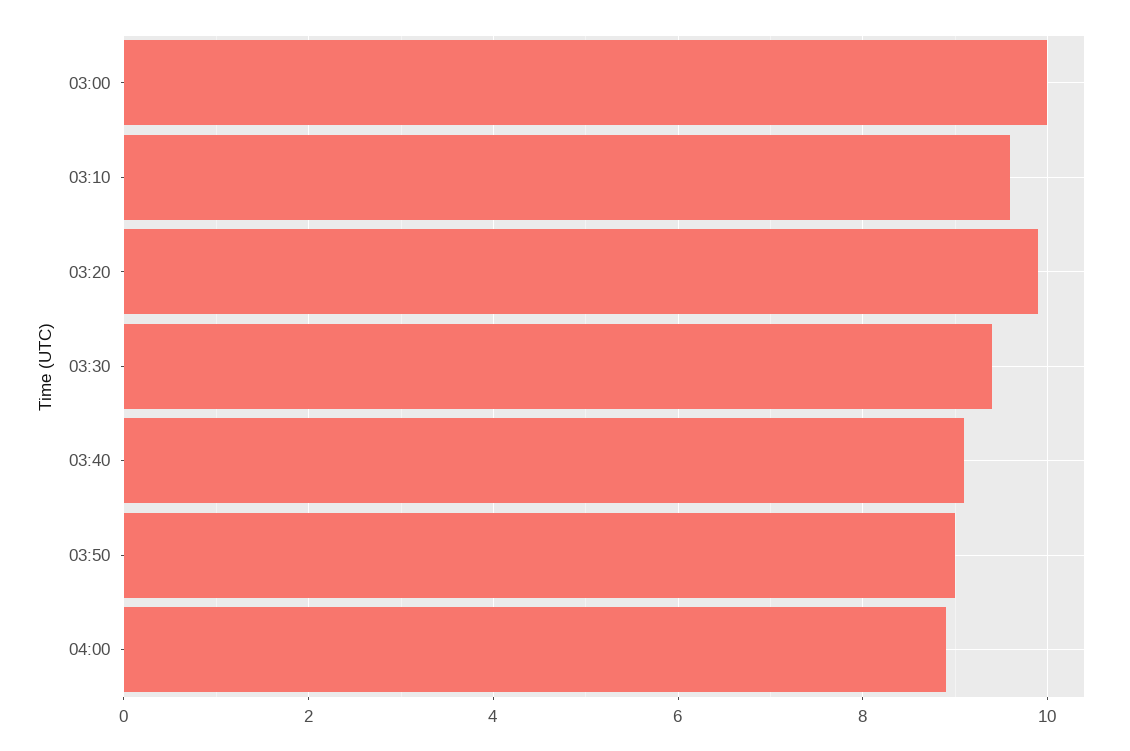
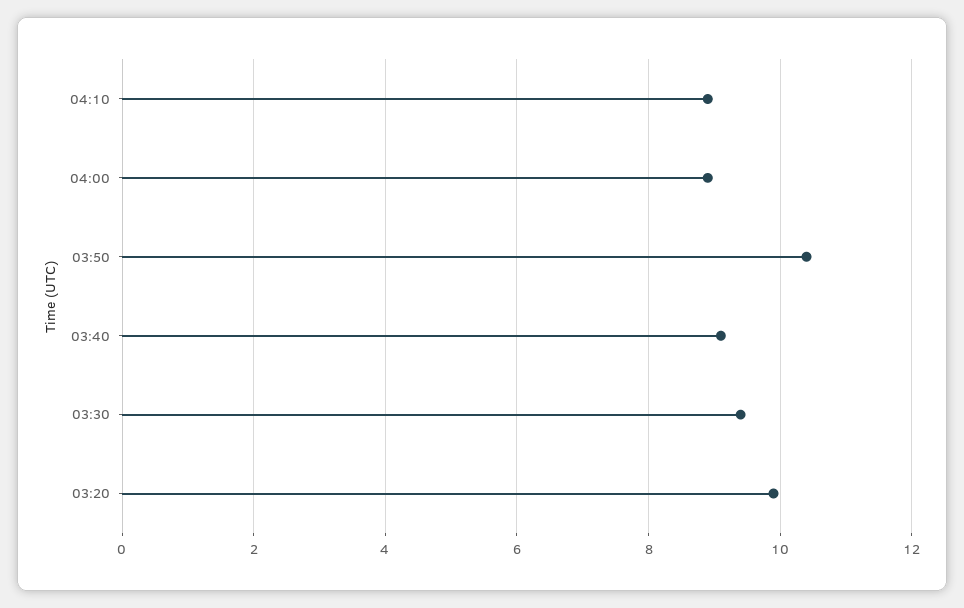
03:00: 10 -> none
03:10: 9.5 -> none
03:50: 9 -> 10.5
04:10: none -> 9

